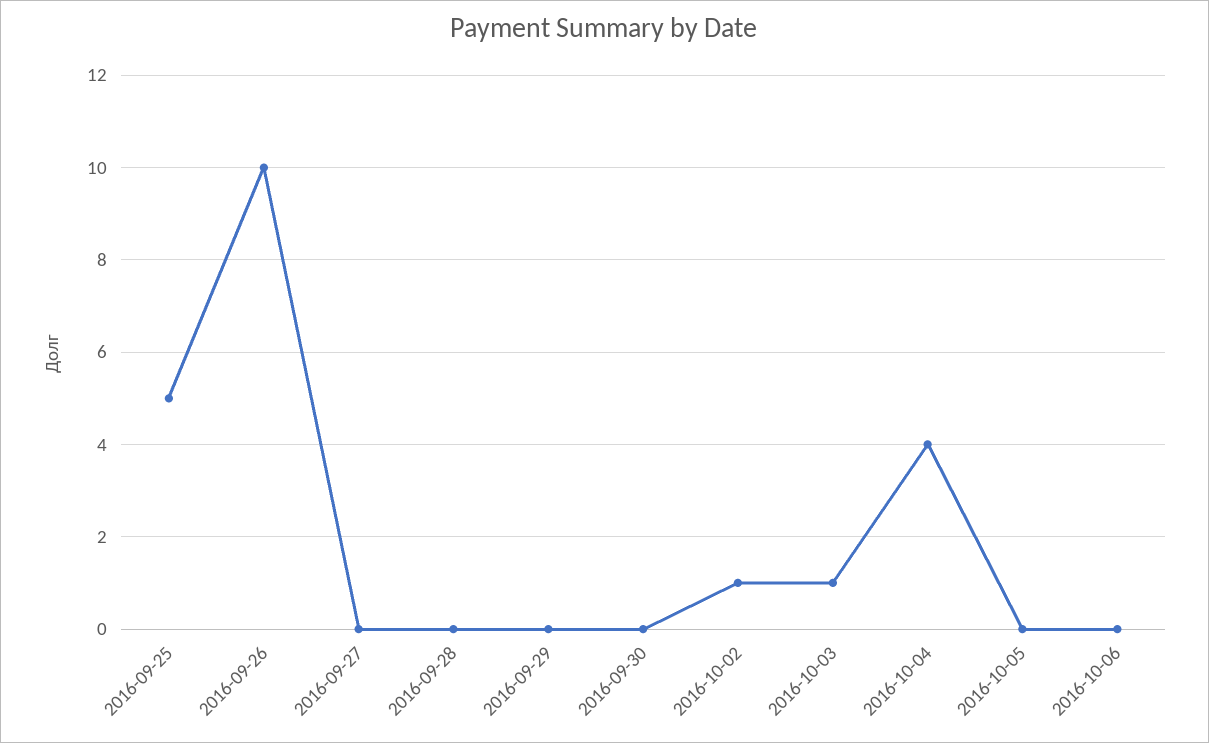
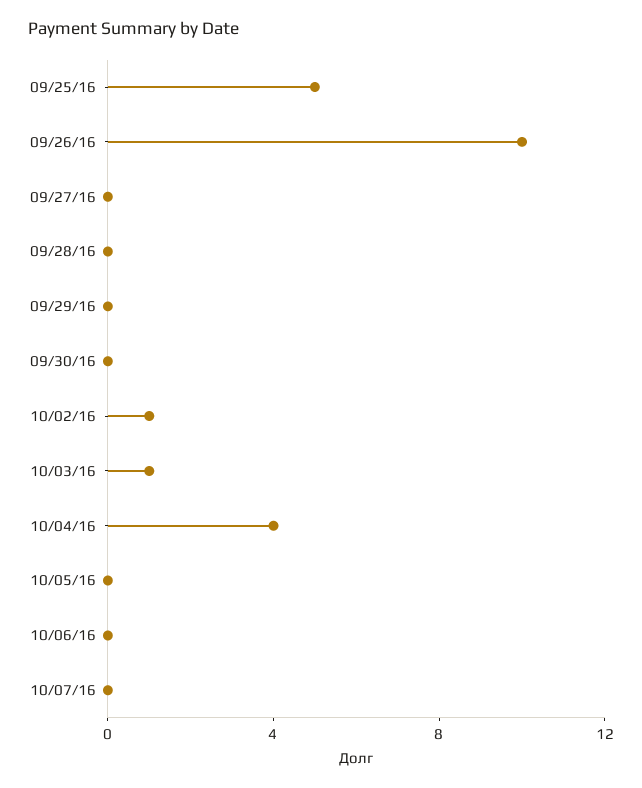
10/07/16: none -> 0

